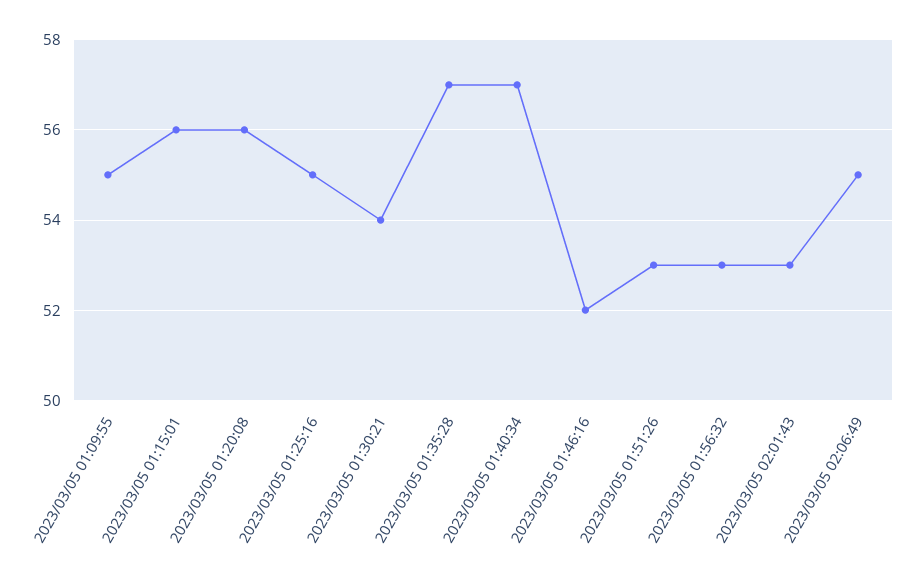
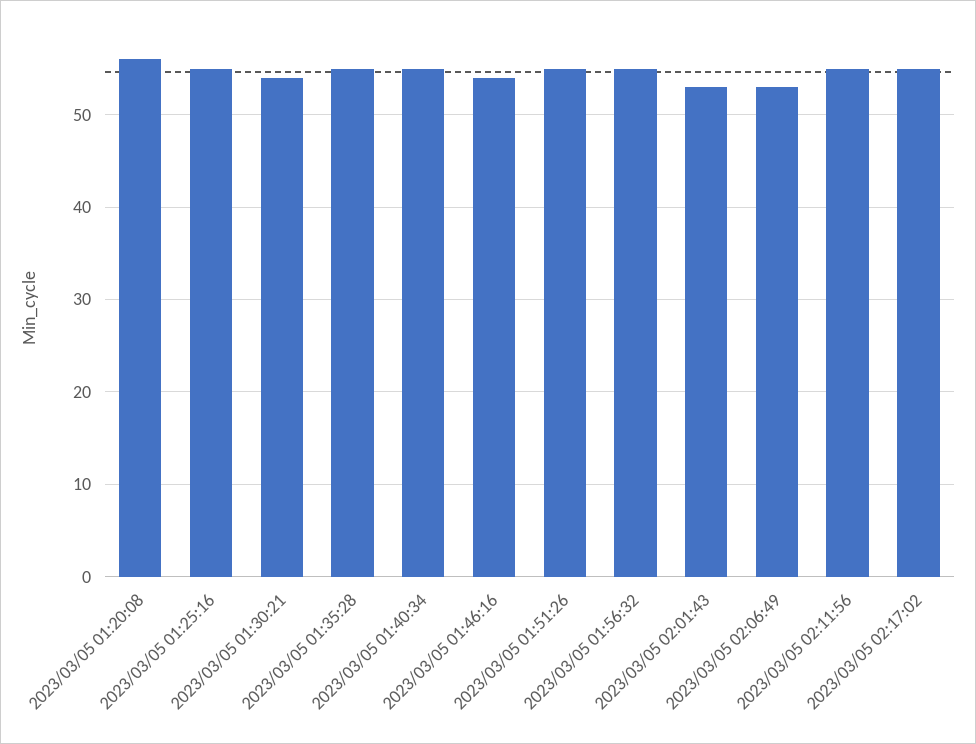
2023/03/05 01:09:55: 55 -> none
2023/03/05 01:15:01: 56 -> none
2023/03/05 01:35:28: 57 -> 55
2023/03/05 01:40:34: 57 -> 55
2023/03/05 01:46:16: 52 -> 54
2023/03/05 01:51:26: 53 -> 55
2023/03/05 01:56:32: 53 -> 55
2023/03/05 02:06:49: 55 -> 53
2023/03/05 02:11:56: none -> 55
2023/03/05 02:17:02: none -> 55

